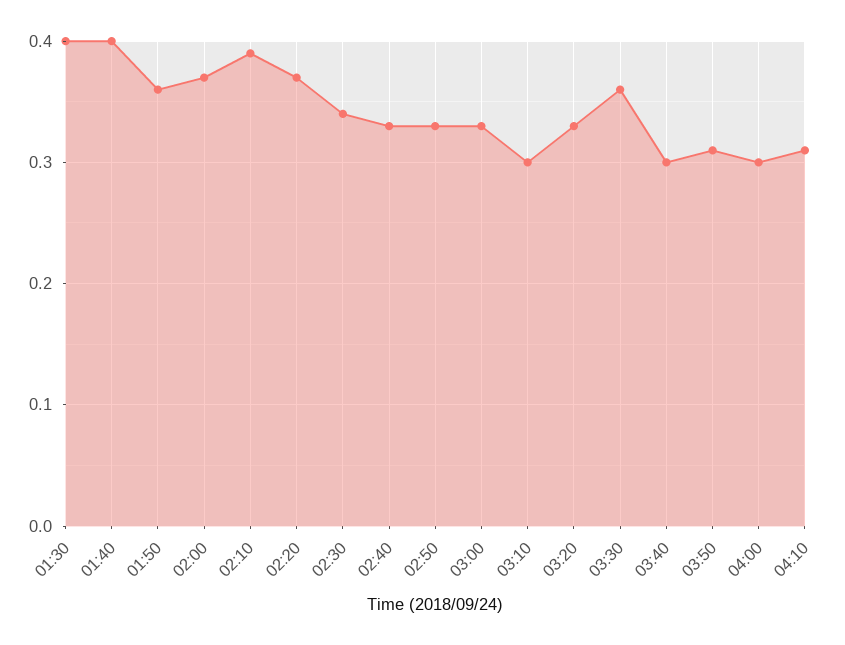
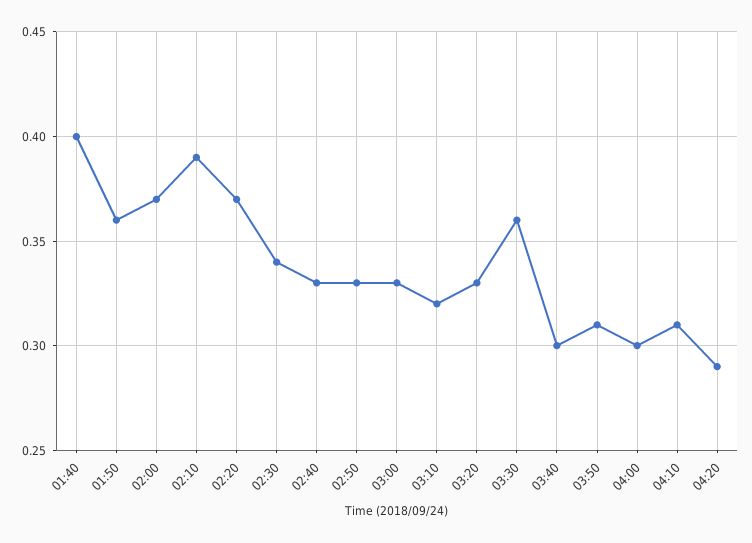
01:30: 0.4 -> none
03:10: 0.3 -> 0.32
04:20: none -> 0.29

